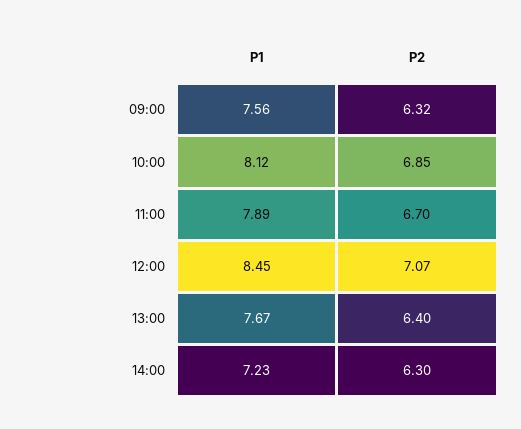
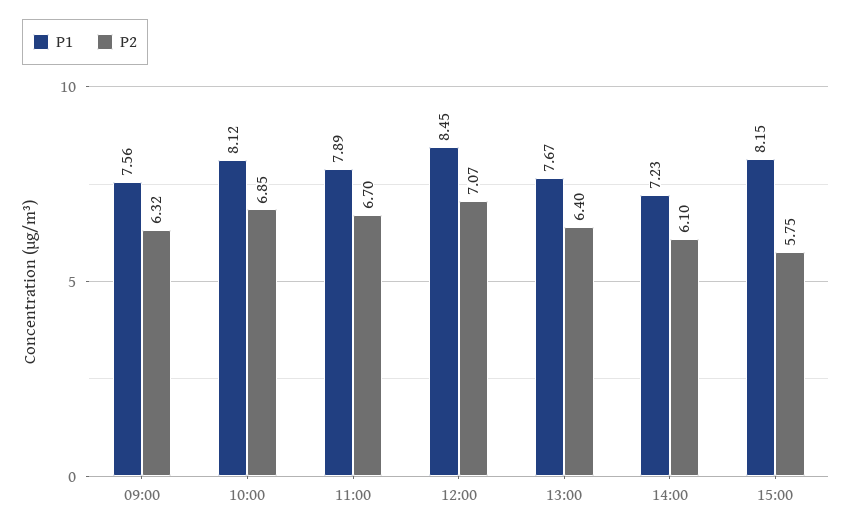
P2, 14:00: 6.3 -> 6.1
P1, 15:00: none -> 8.15
P2, 15:00: none -> 5.75

